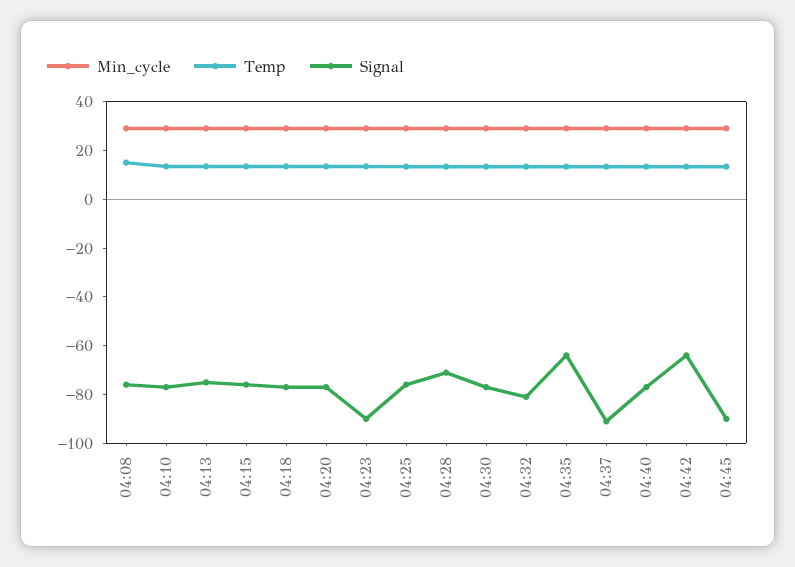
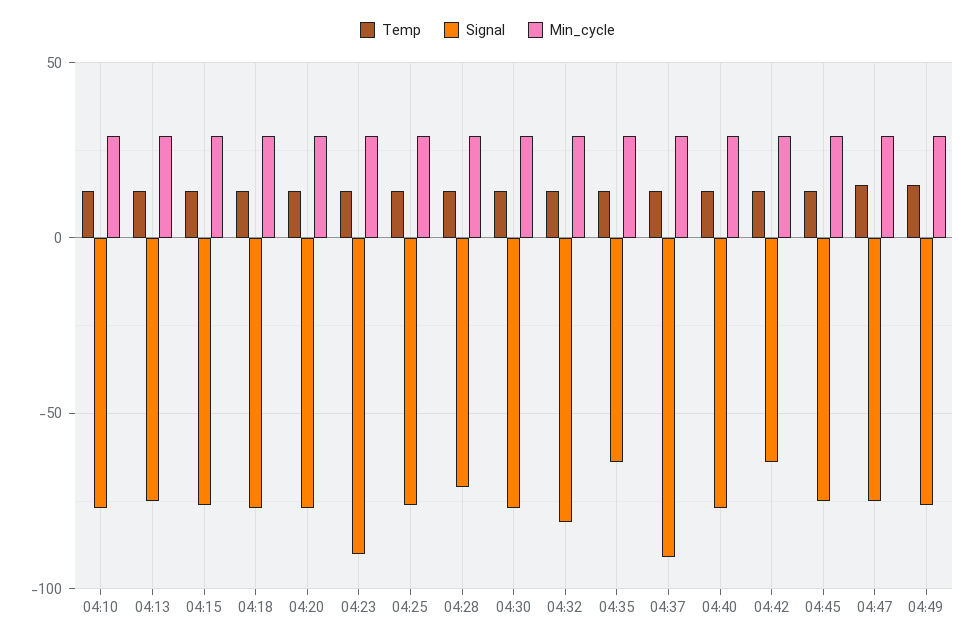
Min_cycle, 04:08: 30 -> none
Temp, 04:08: 15 -> none
Signal, 04:08: -75 -> none
Signal, 04:45: -90 -> -75
Temp, 04:47: none -> 15
Signal, 04:47: none -> -75
Min_cycle, 04:47: none -> 30
Temp, 04:49: none -> 15
Signal, 04:49: none -> -75
Min_cycle, 04:49: none -> 30

